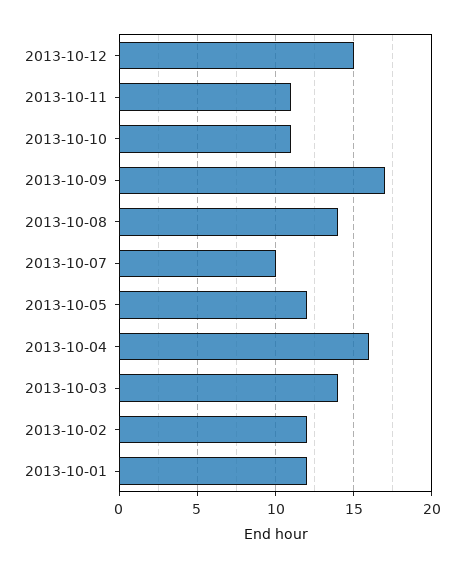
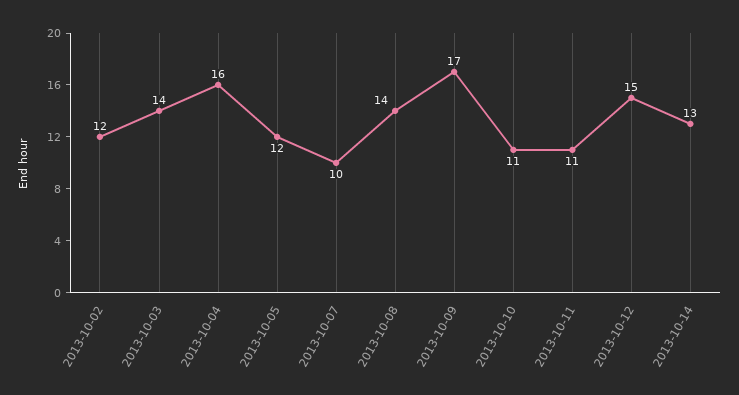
2013-10-01: 12 -> none
2013-10-14: none -> 13

